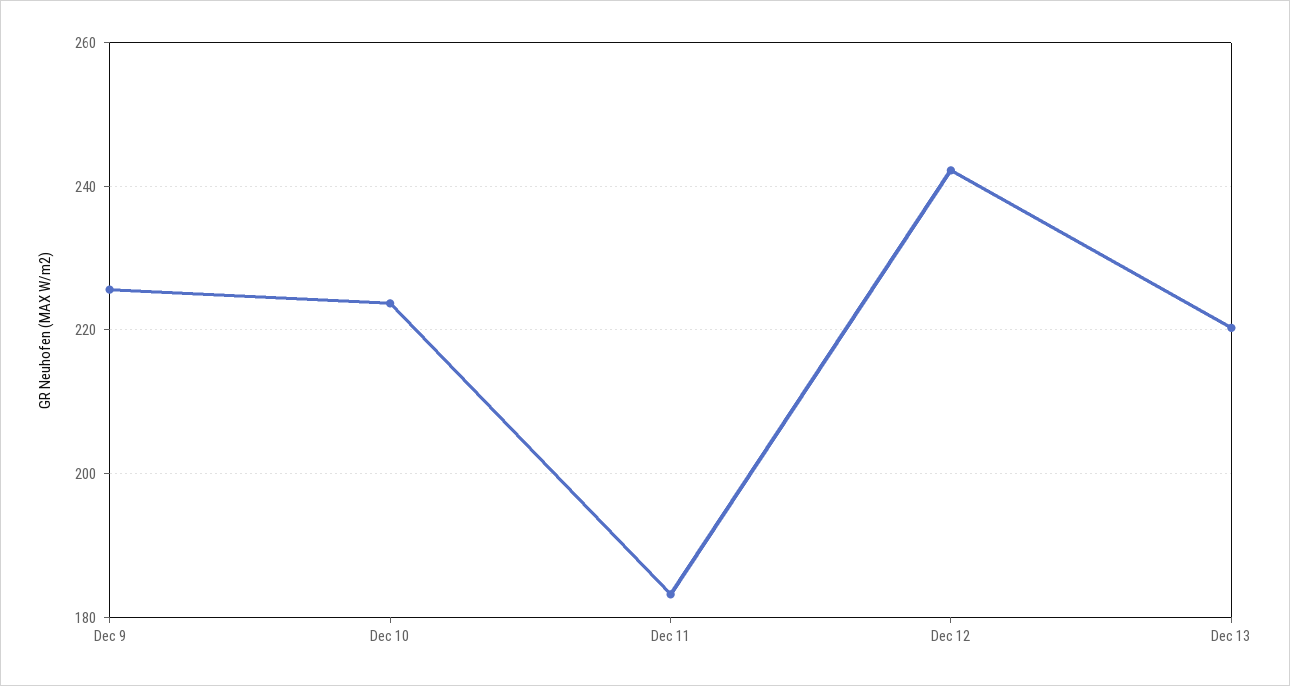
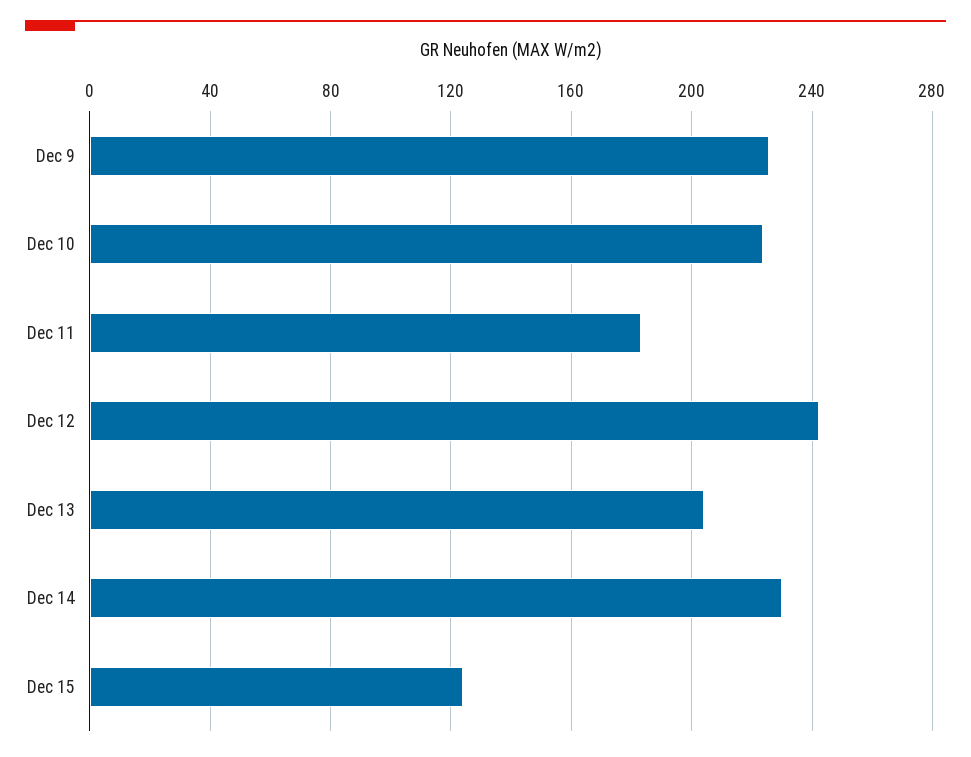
Dec 13: 220 -> 205
Dec 14: none -> 230
Dec 15: none -> 125

